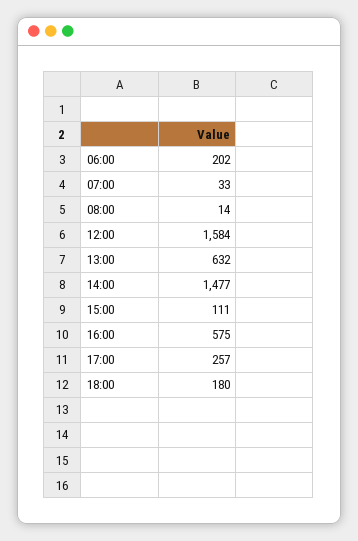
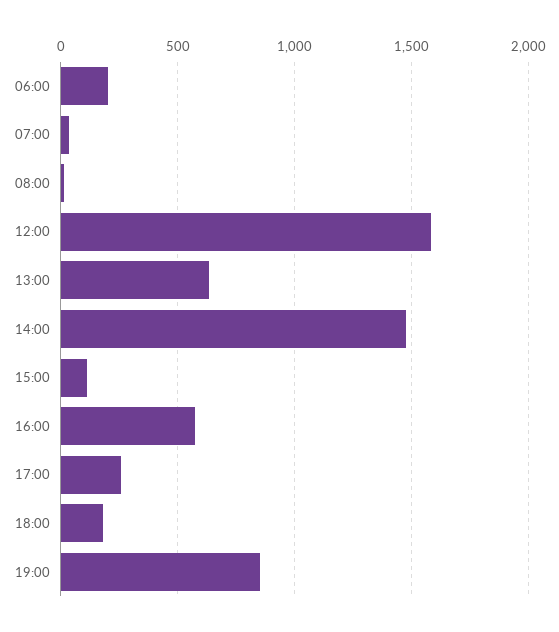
19:00: none -> 850

